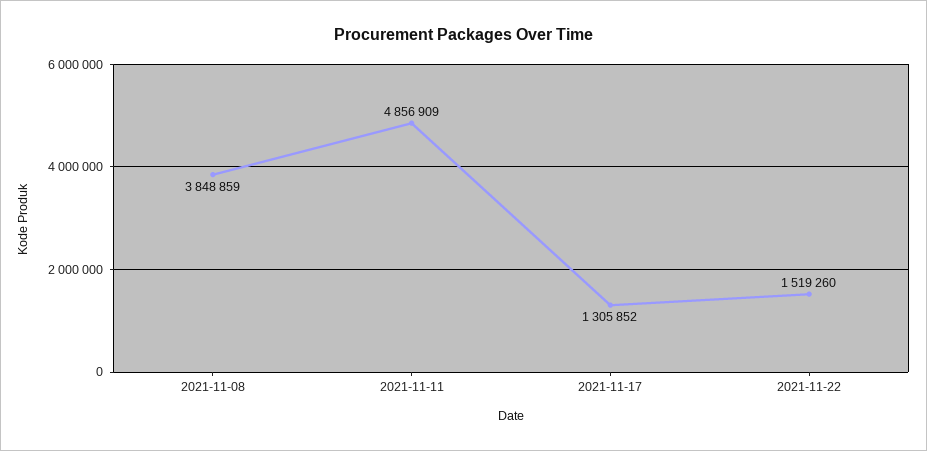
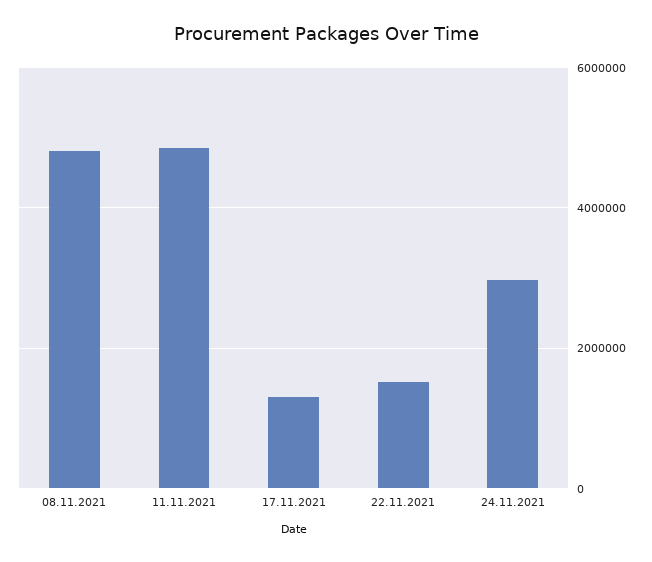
2021-11-08: 3848859 -> 4800000
24.11.2021: none -> 3000000

